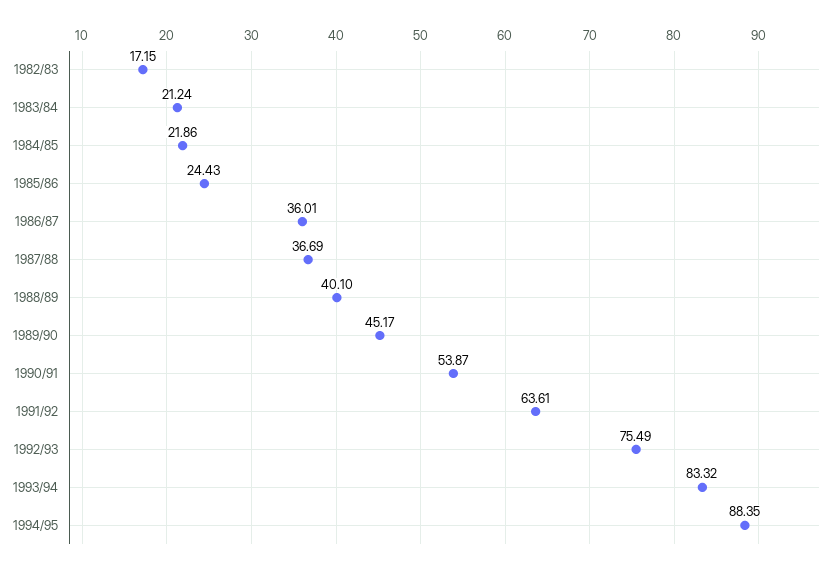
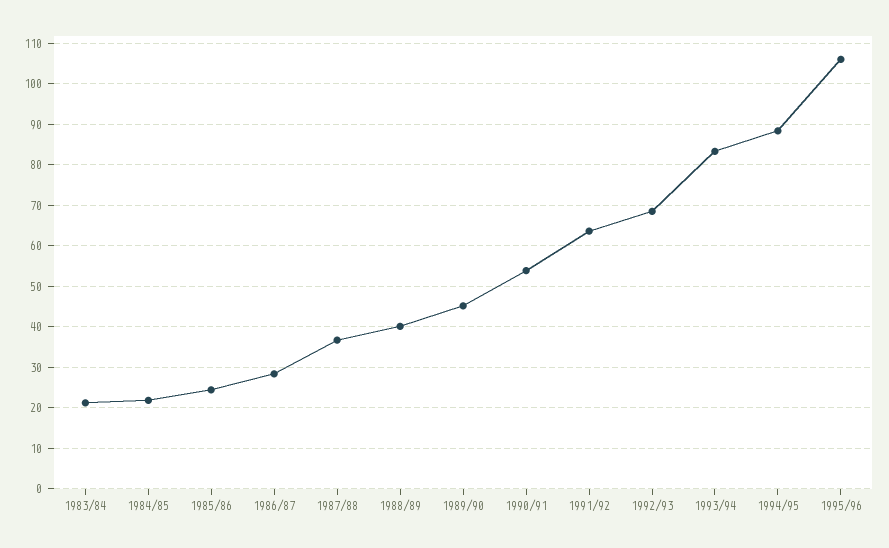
1982/83: 17.15 -> none
1986/87: 36.01 -> 28
1992/93: 75.49 -> 68
1995/96: none -> 106

